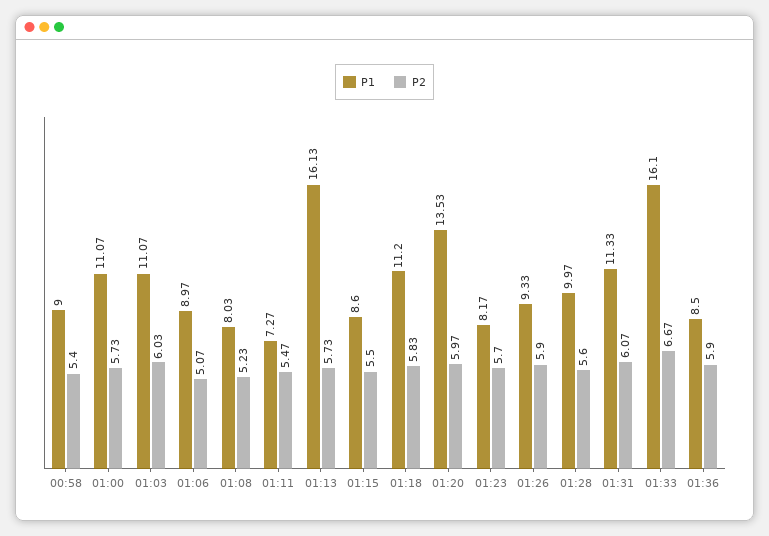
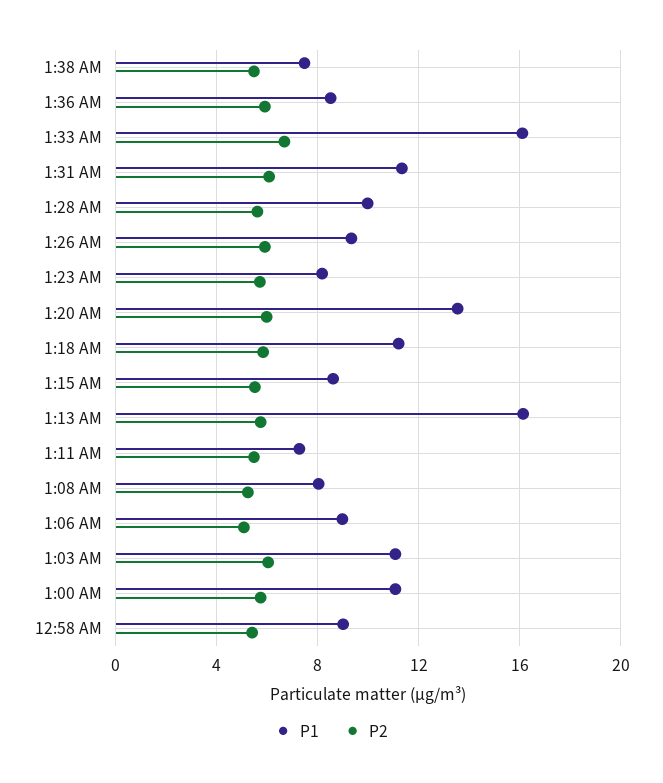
P1, 1:38 AM: none -> 7.5
P2, 1:38 AM: none -> 5.5

